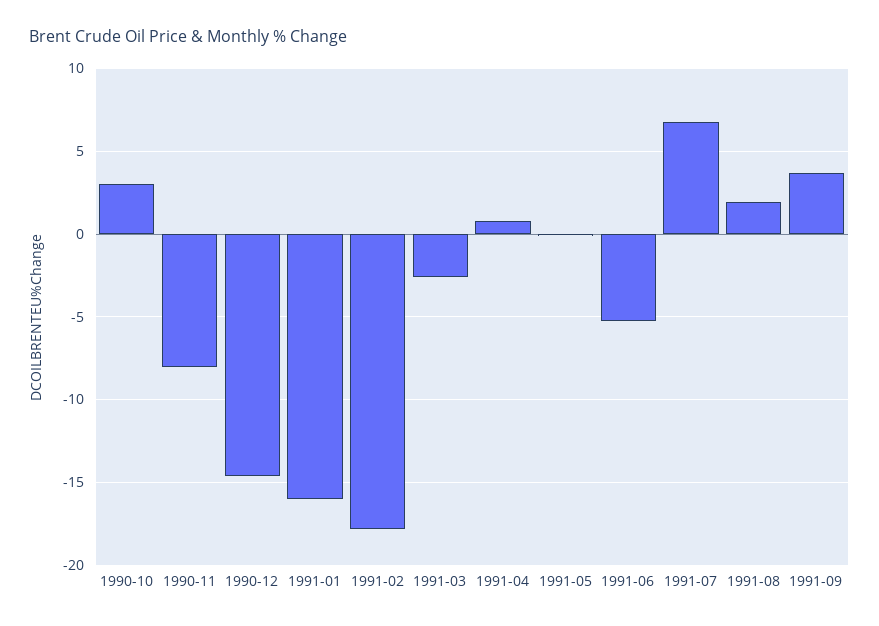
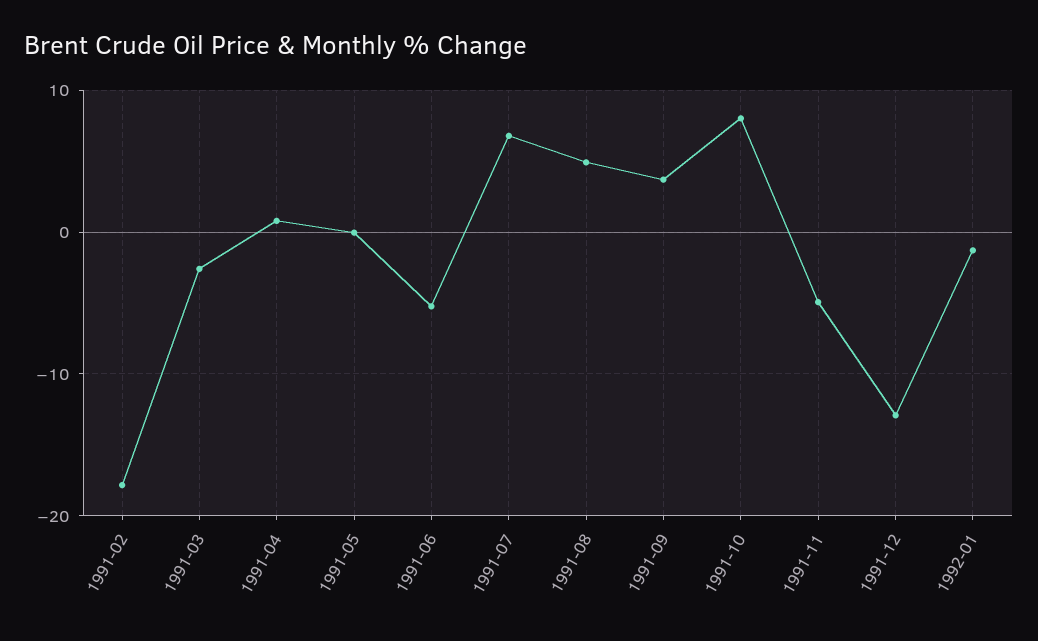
1990-10: 3 -> none
1990-11: -8 -> none
1990-12: -14.5 -> none
1991-01: -16 -> none
1991-08: 2 -> 5
1991-10: none -> 8
1991-11: none -> -5
1991-12: none -> -13
1992-01: none -> -1

